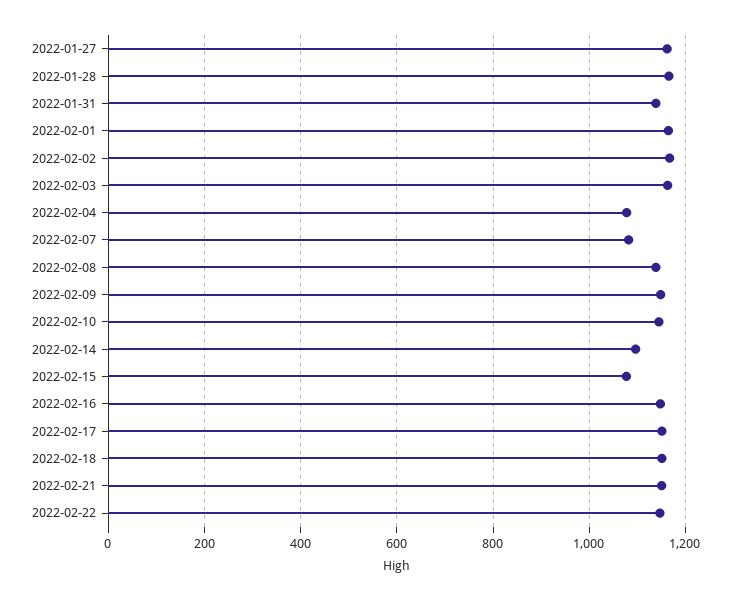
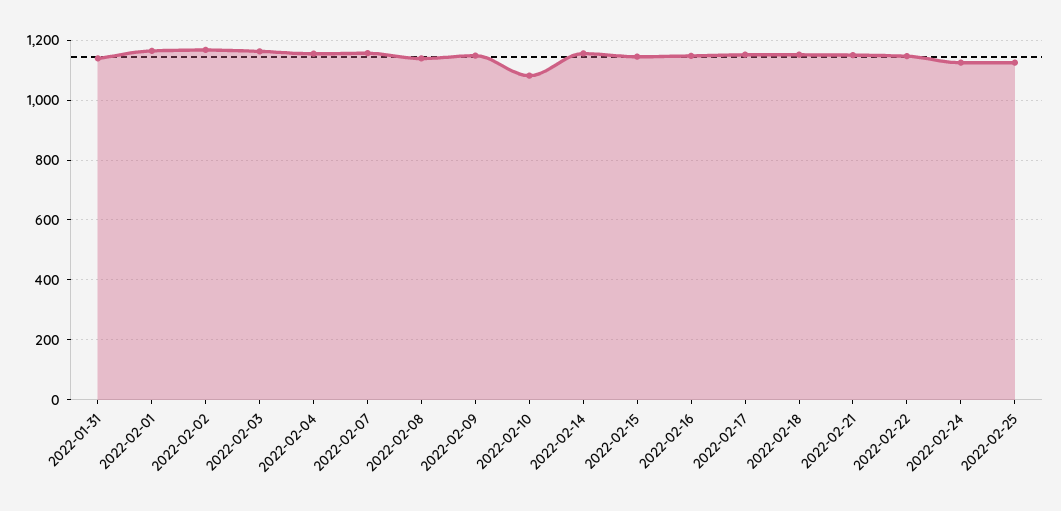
2022-01-27: 1160 -> none
2022-01-28: 1160 -> none
2022-02-04: 1080 -> 1150
2022-02-07: 1080 -> 1150
2022-02-10: 1140 -> 1075
2022-02-14: 1100 -> 1150
2022-02-15: 1080 -> 1150
2022-02-24: none -> 1125
2022-02-25: none -> 1125

